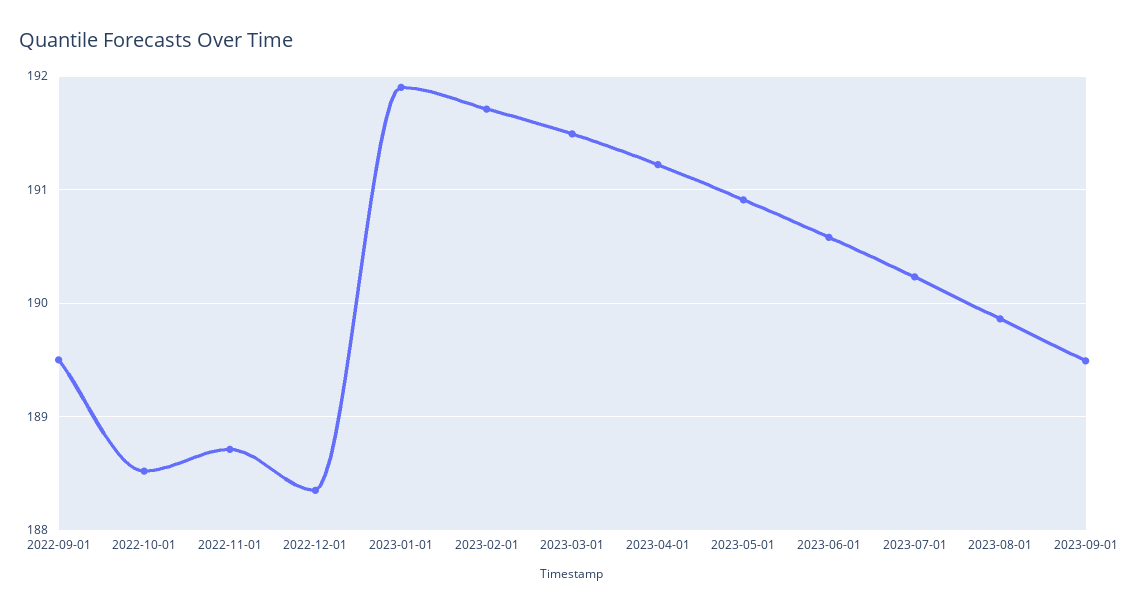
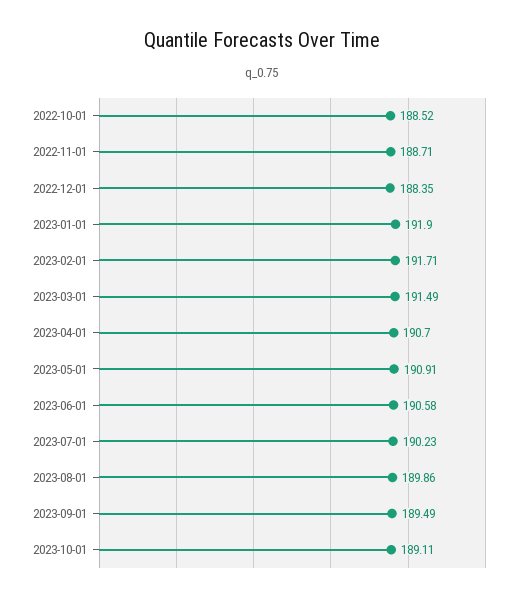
2022-09-01: 189.5 -> none
2023-04-01: 191.2 -> 190.7
2023-10-01: none -> 189.11

